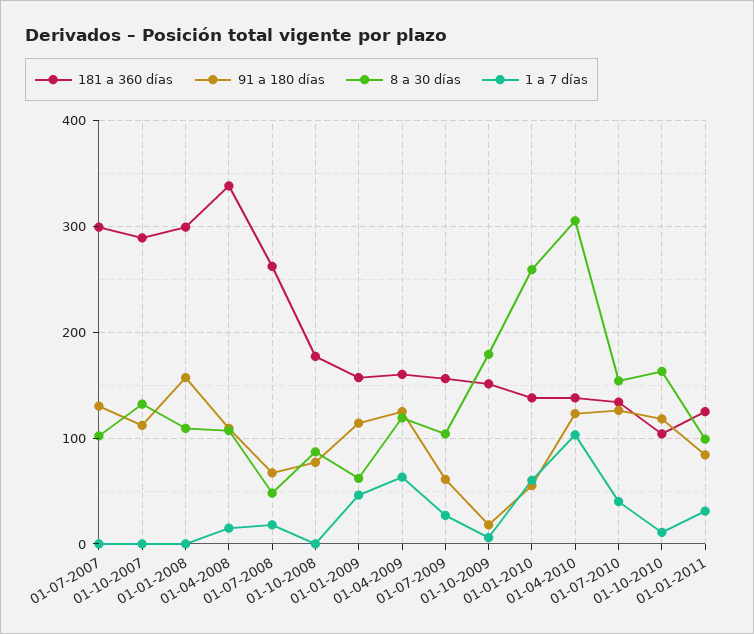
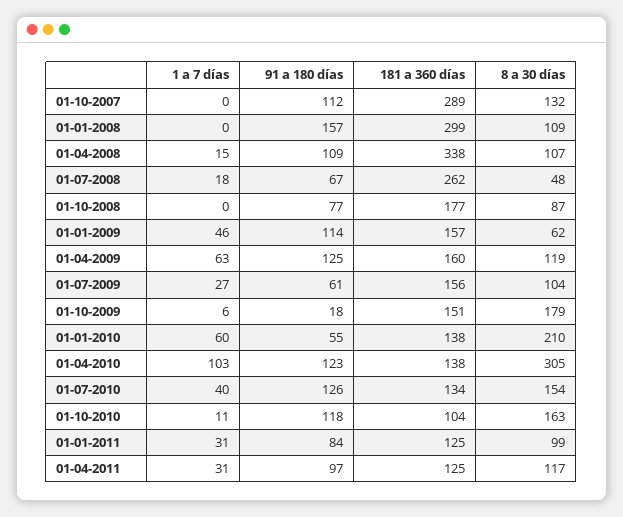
181 a 360 días, 01-07-2007: 300 -> none
91 a 180 días, 01-07-2007: 130 -> none
8 a 30 días, 01-07-2007: 100 -> none
1 a 7 días, 01-07-2007: 0 -> none
8 a 30 días, 01-01-2010: 260 -> 210
1 a 7 días, 01-04-2011: none -> 31
91 a 180 días, 01-04-2011: none -> 97
181 a 360 días, 01-04-2011: none -> 125
8 a 30 días, 01-04-2011: none -> 117

